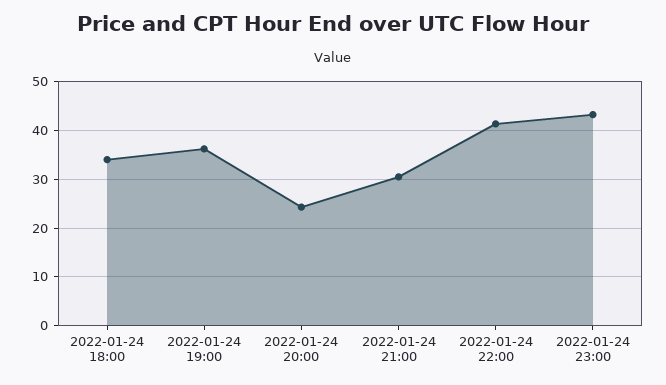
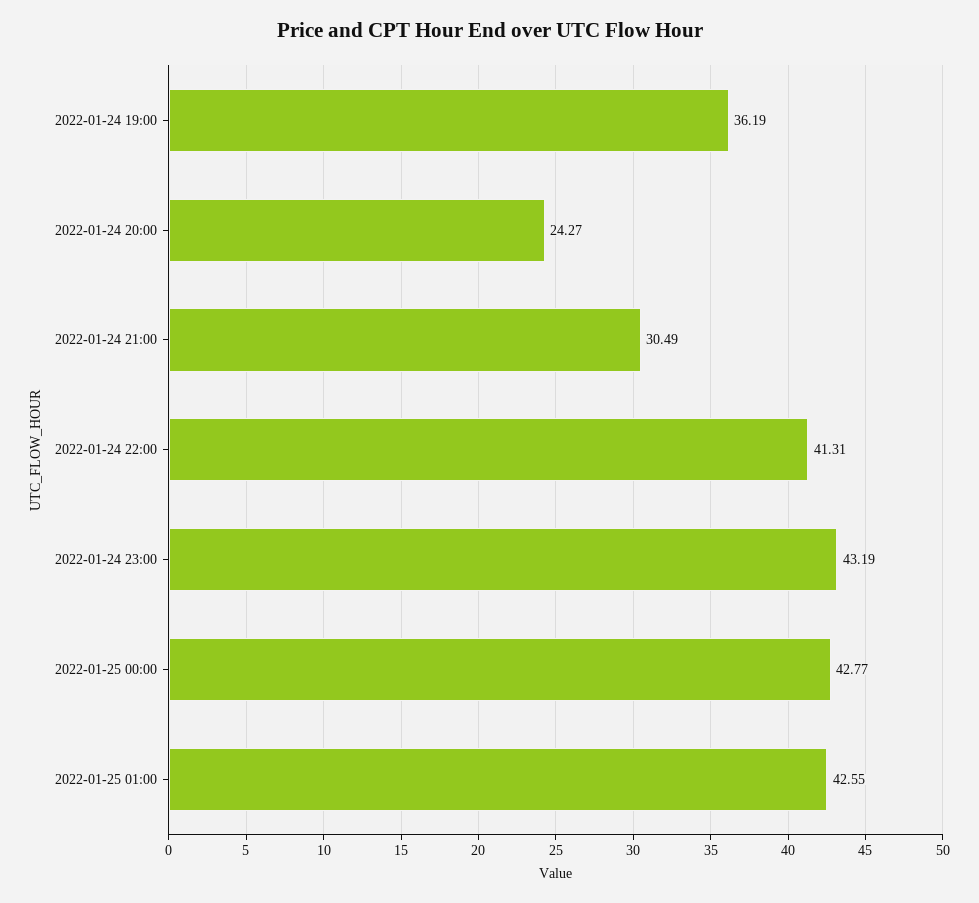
2022-01-24 18:00: 34 -> none
2022-01-25 00:00: none -> 42.77
2022-01-25 01:00: none -> 42.55

